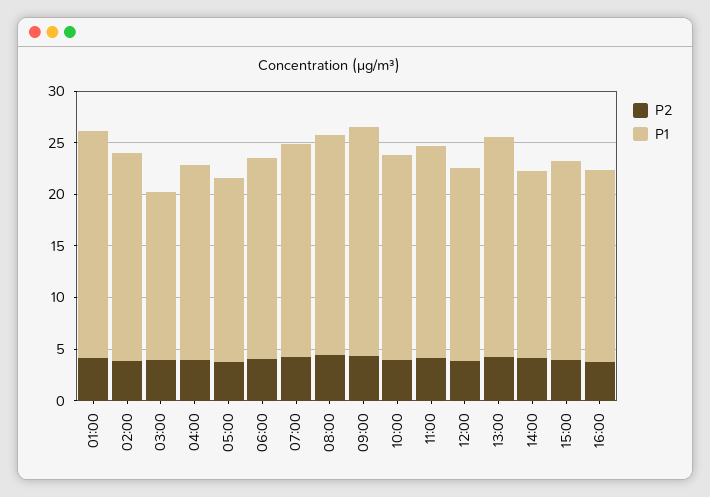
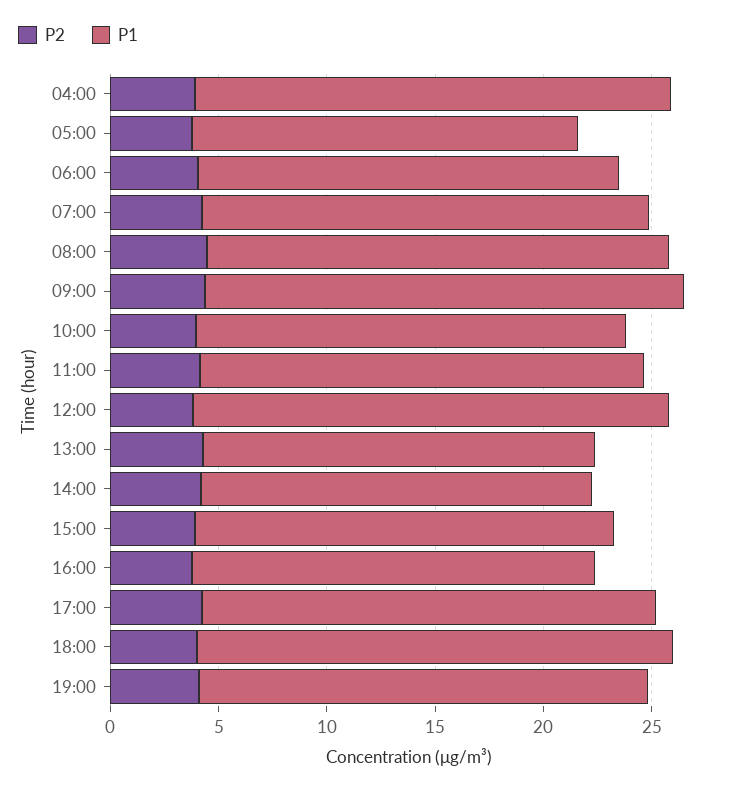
P2, 01:00: 4 -> none
P1, 01:00: 22 -> none
P2, 02:00: 4 -> none
P1, 02:00: 20 -> none
P2, 03:00: 4 -> none
P1, 03:00: 16 -> none
P1, 04:00: 19 -> 22
P1, 12:00: 19 -> 22
P1, 13:00: 21 -> 18
P2, 17:00: none -> 4
P1, 17:00: none -> 21
P2, 18:00: none -> 4
P1, 18:00: none -> 22
P2, 19:00: none -> 4
P1, 19:00: none -> 21

